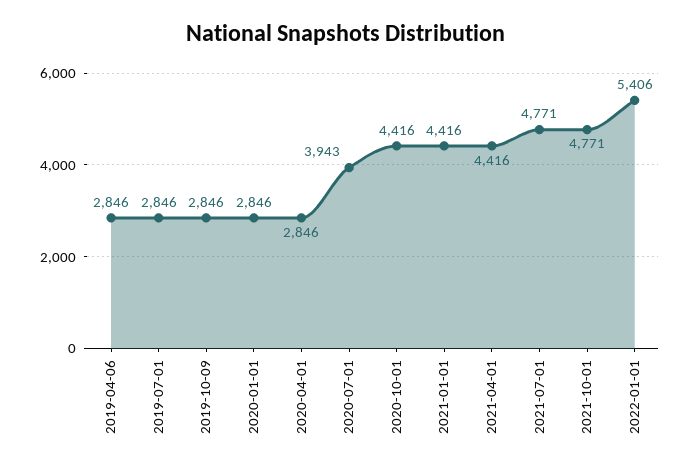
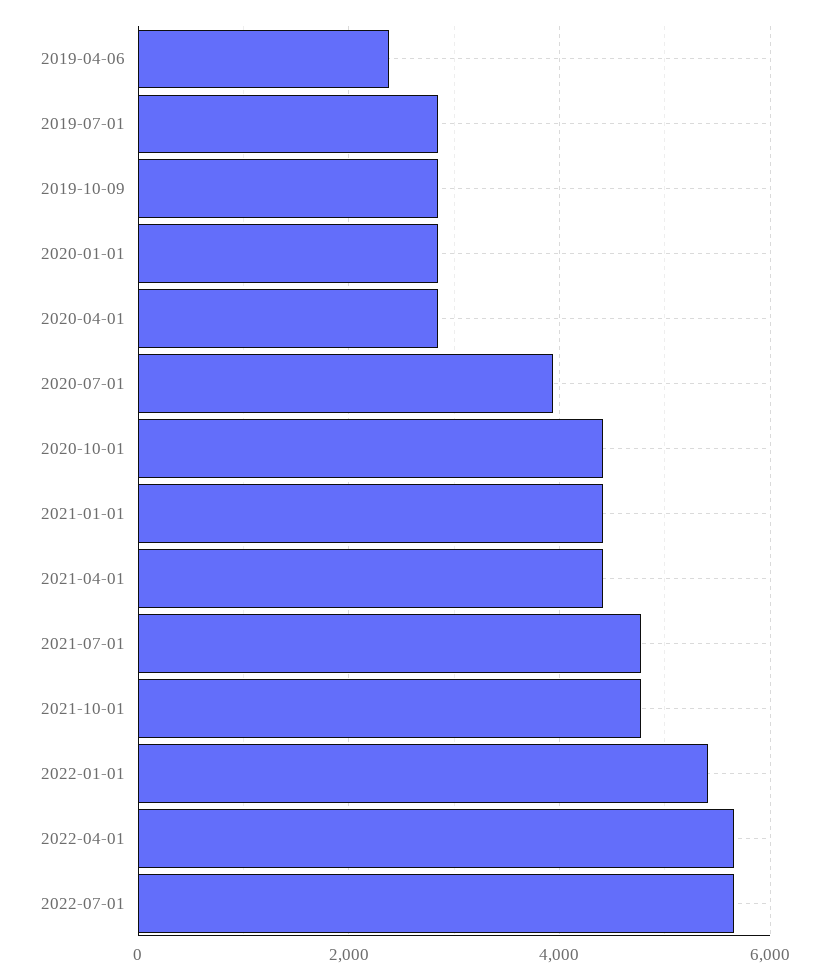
2019-04-06: 2846 -> 2400
2022-04-01: none -> 5600
2022-07-01: none -> 5600

